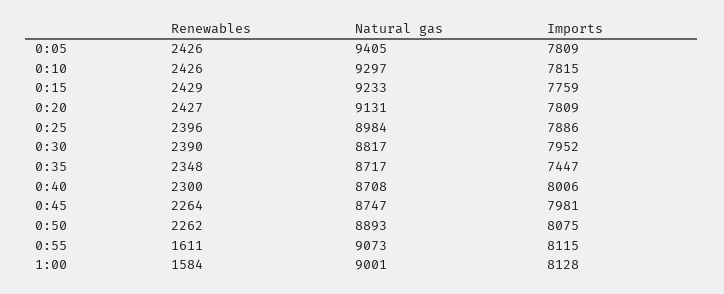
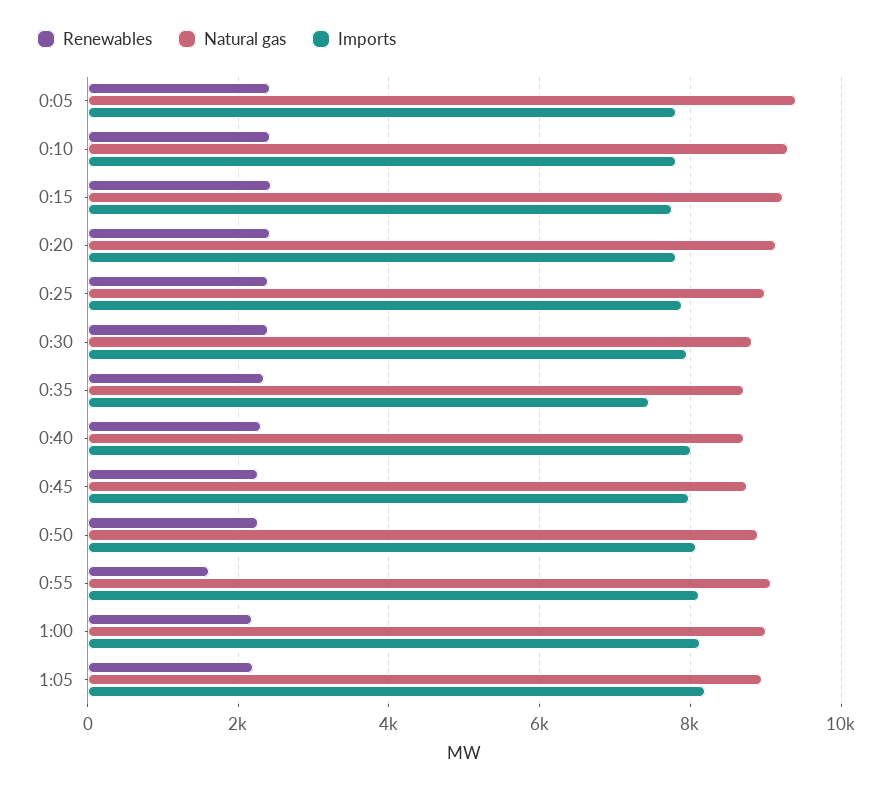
Renewables, 1:00: 1584 -> 2200
Renewables, 1:05: none -> 2200
Natural gas, 1:05: none -> 9000
Imports, 1:05: none -> 8200

